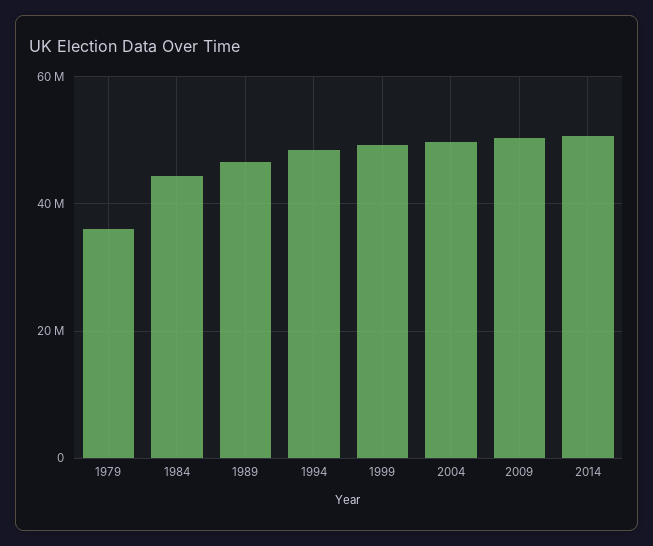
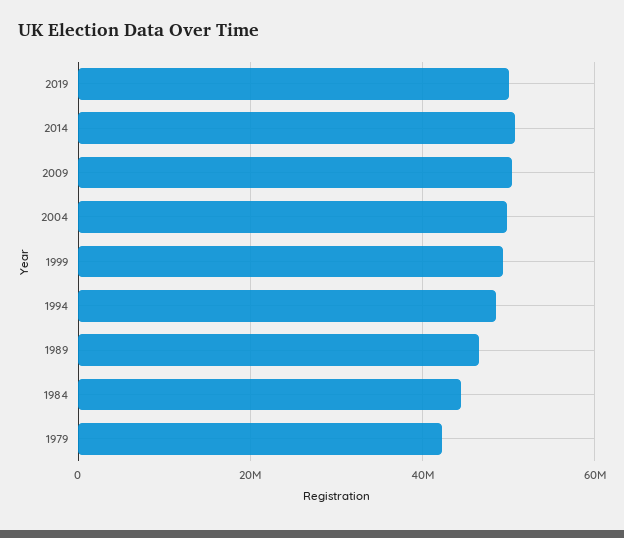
1979: 36000000 -> 42000000
2019: none -> 50000000

